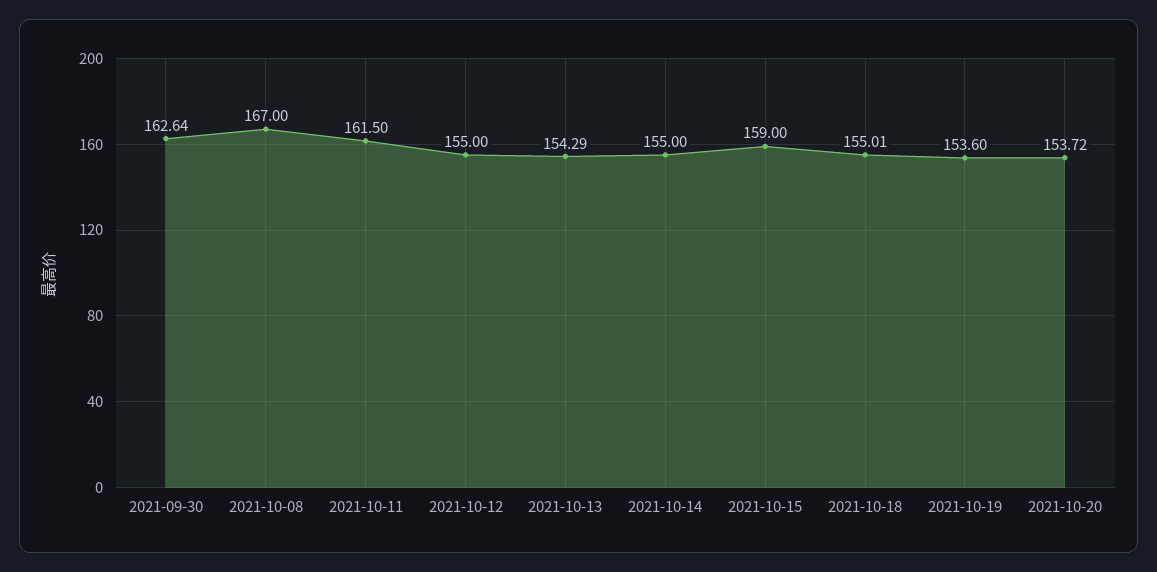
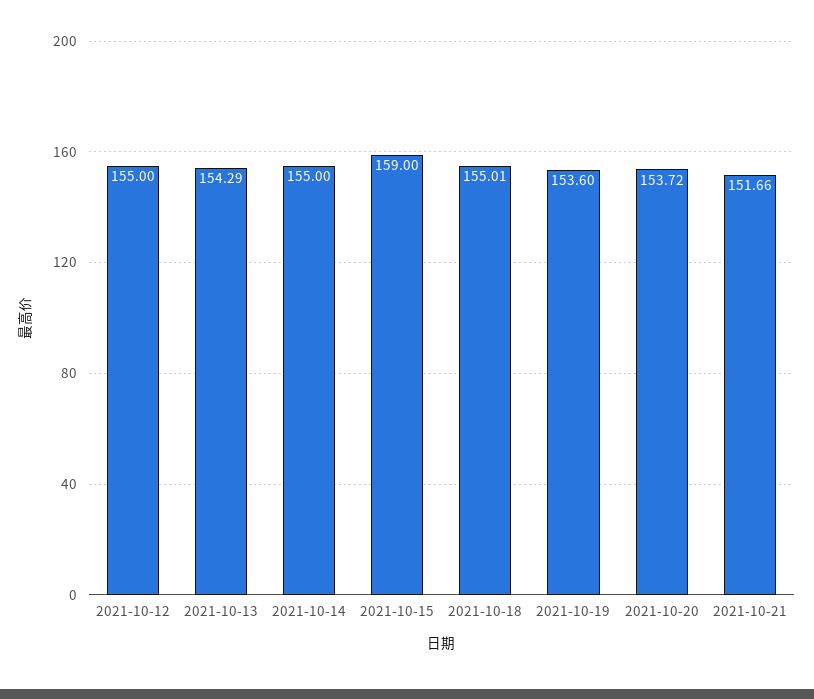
2021-09-30: 162.64 -> none
2021-10-08: 167 -> none
2021-10-11: 161.5 -> none
2021-10-21: none -> 151.66

